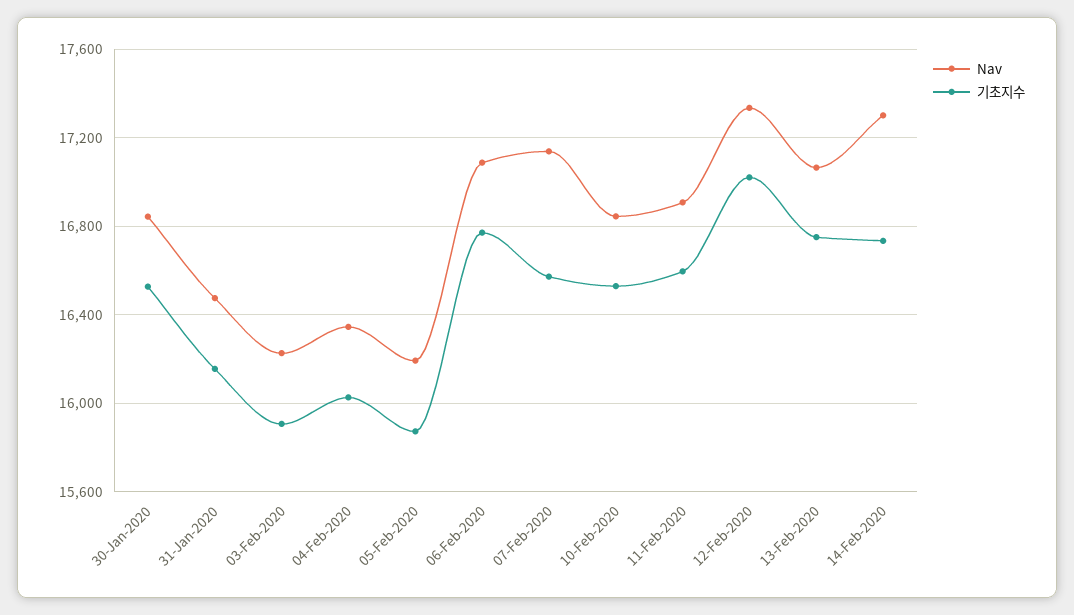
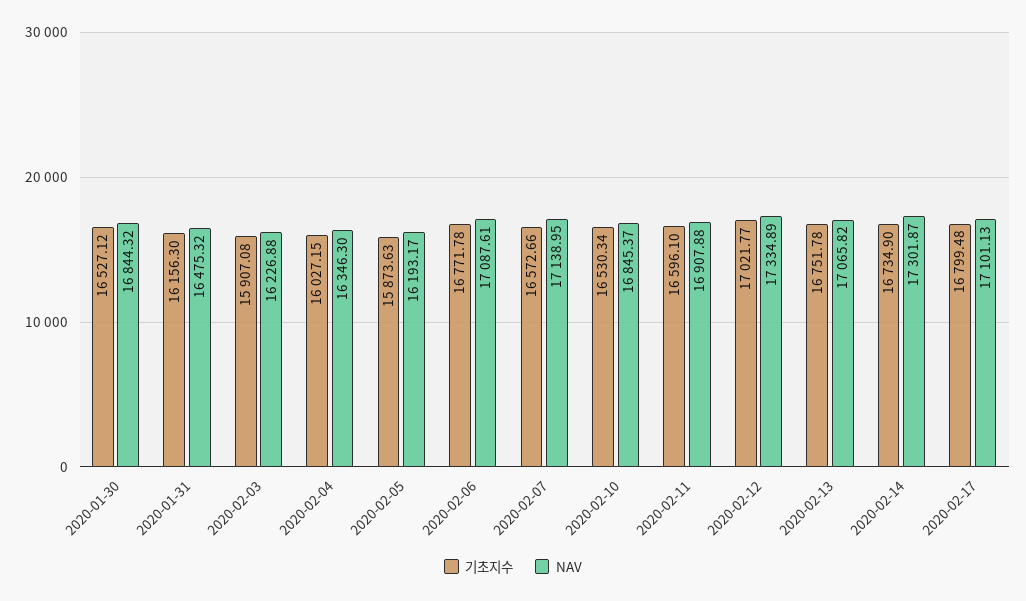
기초지수, 2020-02-17: none -> 16799.48
Nav, 2020-02-17: none -> 17101.13

